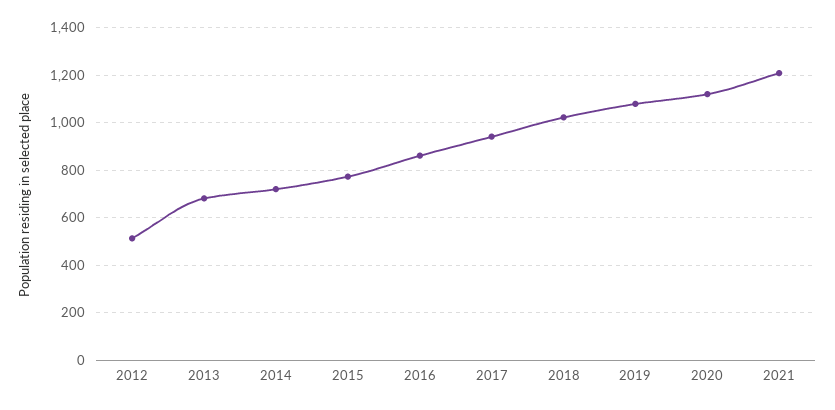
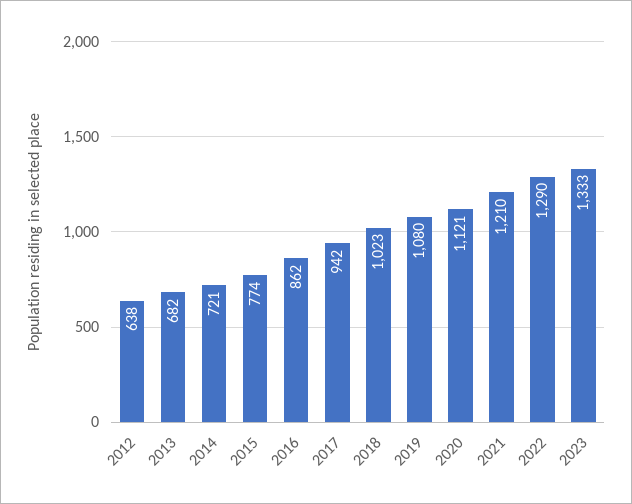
2012: 500 -> 638
2022: none -> 1290
2023: none -> 1333

